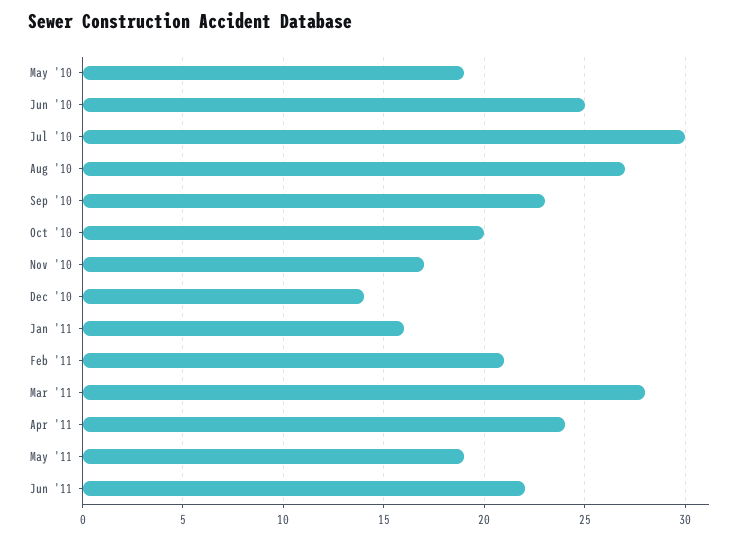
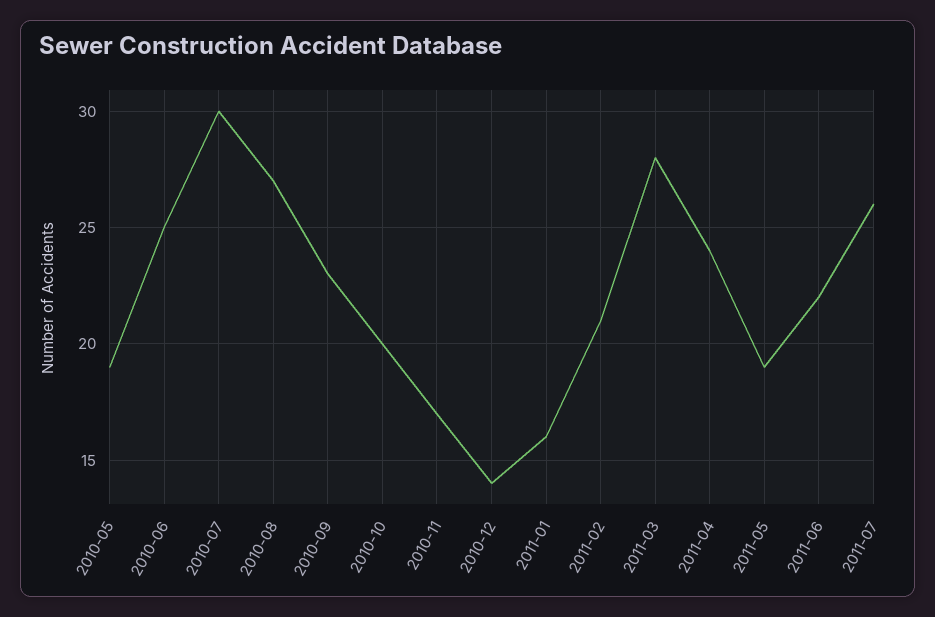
2011-07: none -> 26

